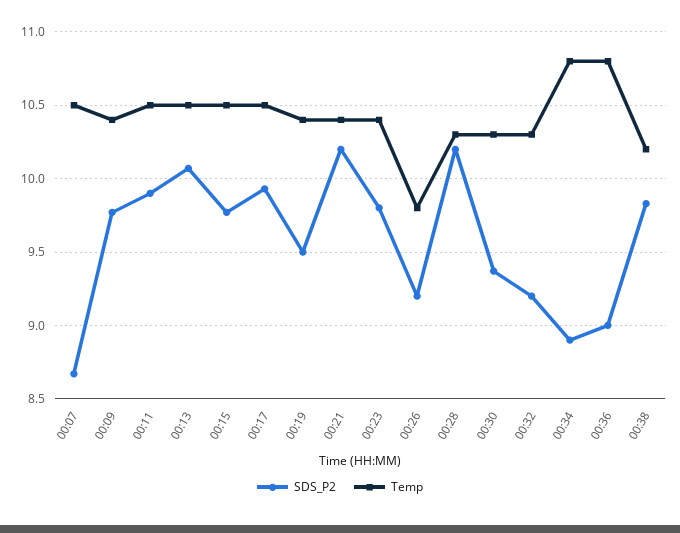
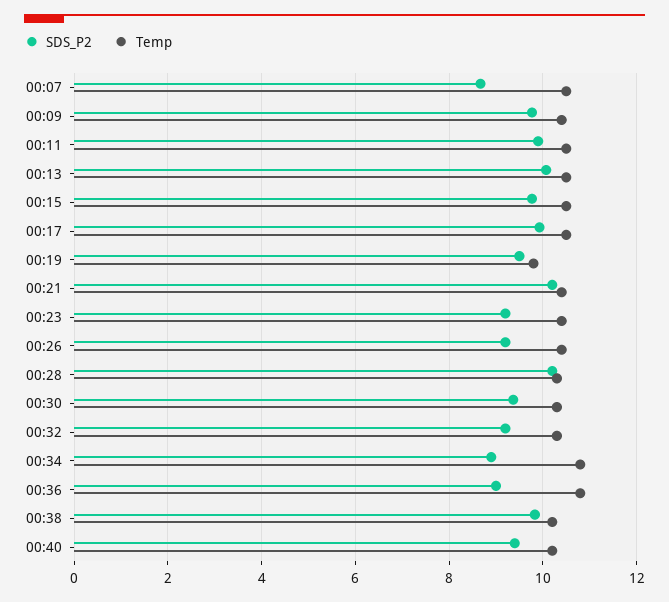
Temp, 00:19: 10.4 -> 9.8
SDS_P2, 00:23: 9.8 -> 9.2
Temp, 00:26: 9.8 -> 10.4
SDS_P2, 00:40: none -> 9.4
Temp, 00:40: none -> 10.2

